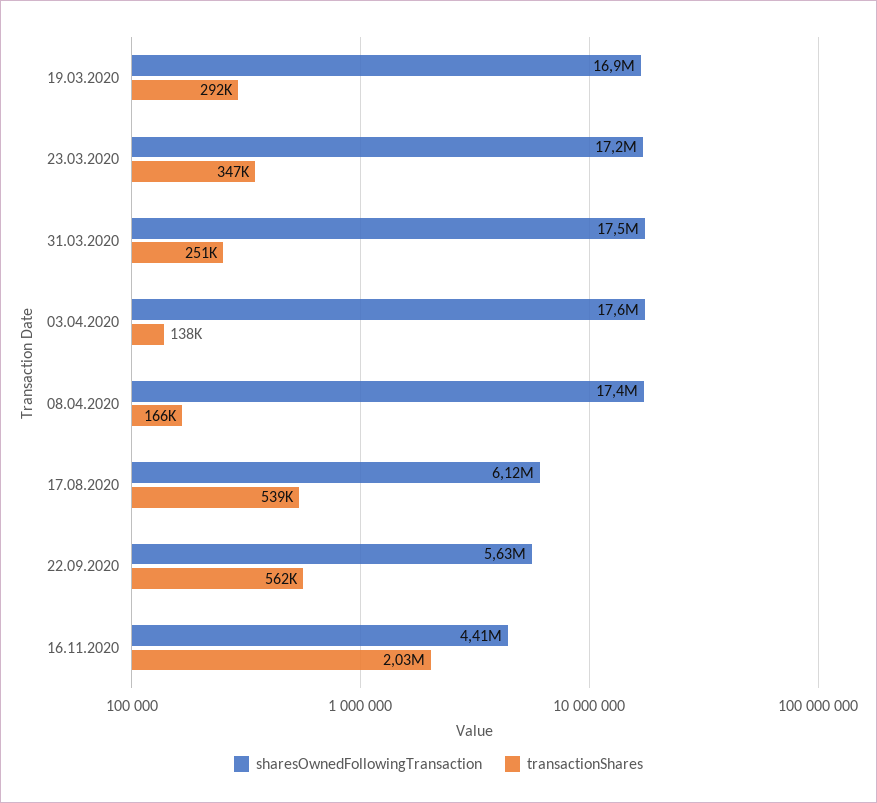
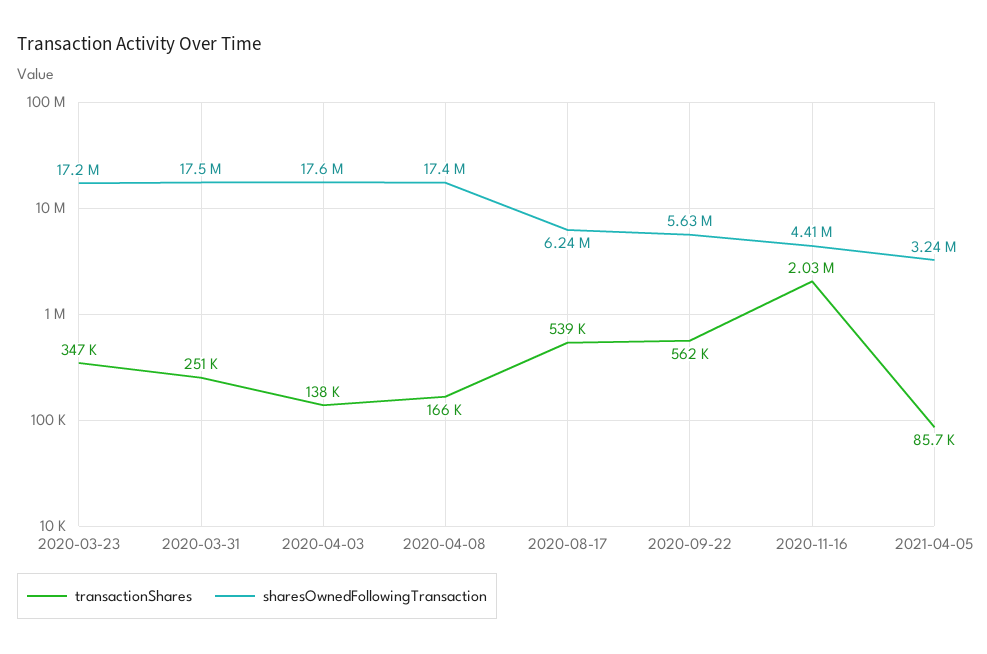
sharesOwnedFollowingTransaction, 19.03.2020: 16900000 -> none
transactionShares, 19.03.2020: 292000 -> none
sharesOwnedFollowingTransaction, 17.08.2020: 6120000 -> 6240000
transactionShares, 2021-04-05: none -> 85700
sharesOwnedFollowingTransaction, 2021-04-05: none -> 3240000

